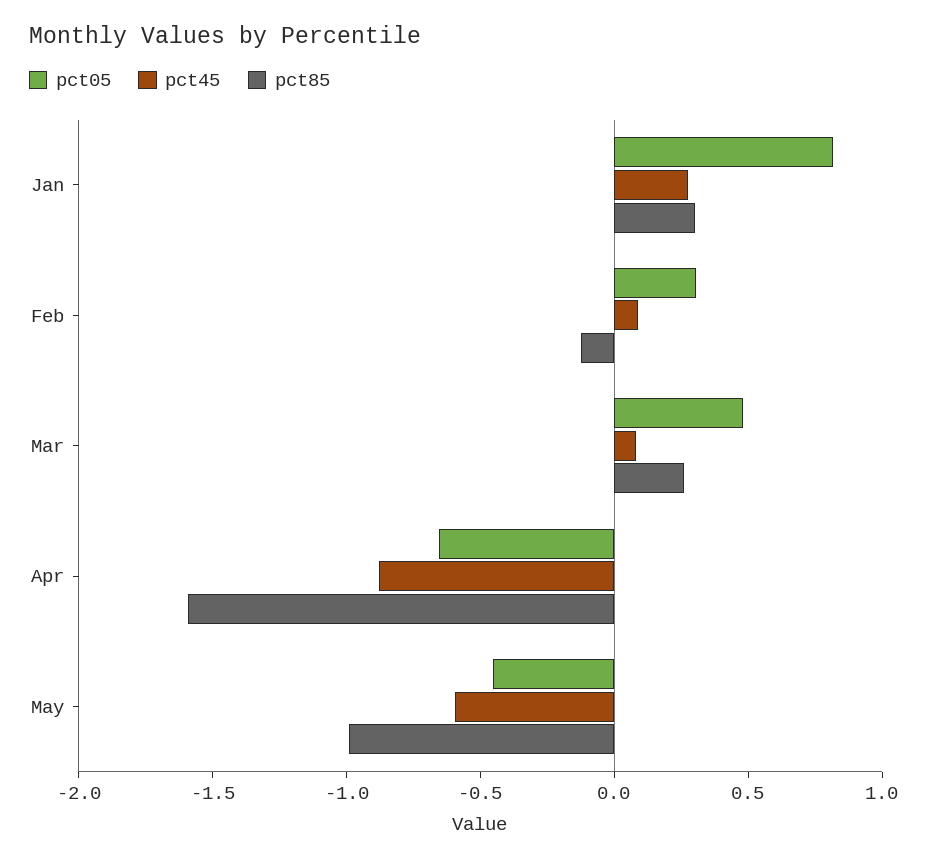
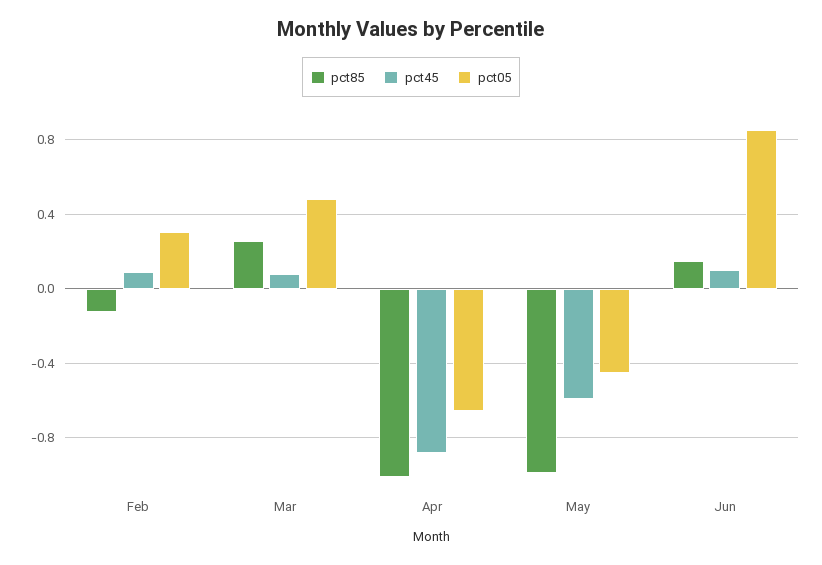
pct05, Jan: 0.8 -> none
pct45, Jan: 0.3 -> none
pct85, Jan: 0.3 -> none
pct85, Apr: -1.6 -> -1
pct85, Jun: none -> 0.15
pct45, Jun: none -> 0.1
pct05, Jun: none -> 0.85

